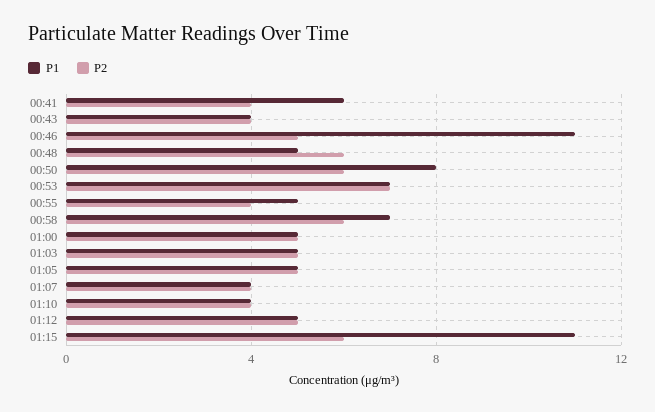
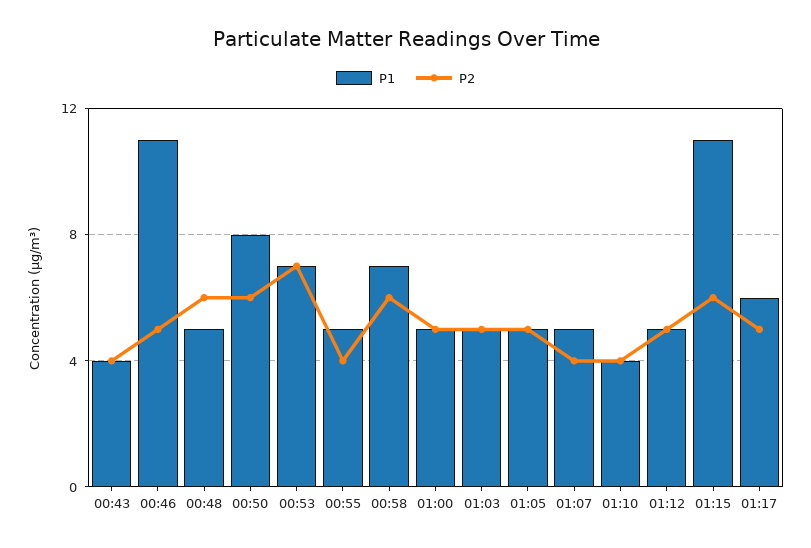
P1, 00:41: 6 -> none
P2, 00:41: 4 -> none
P1, 01:07: 4 -> 5
P1, 01:17: none -> 6
P2, 01:17: none -> 5

